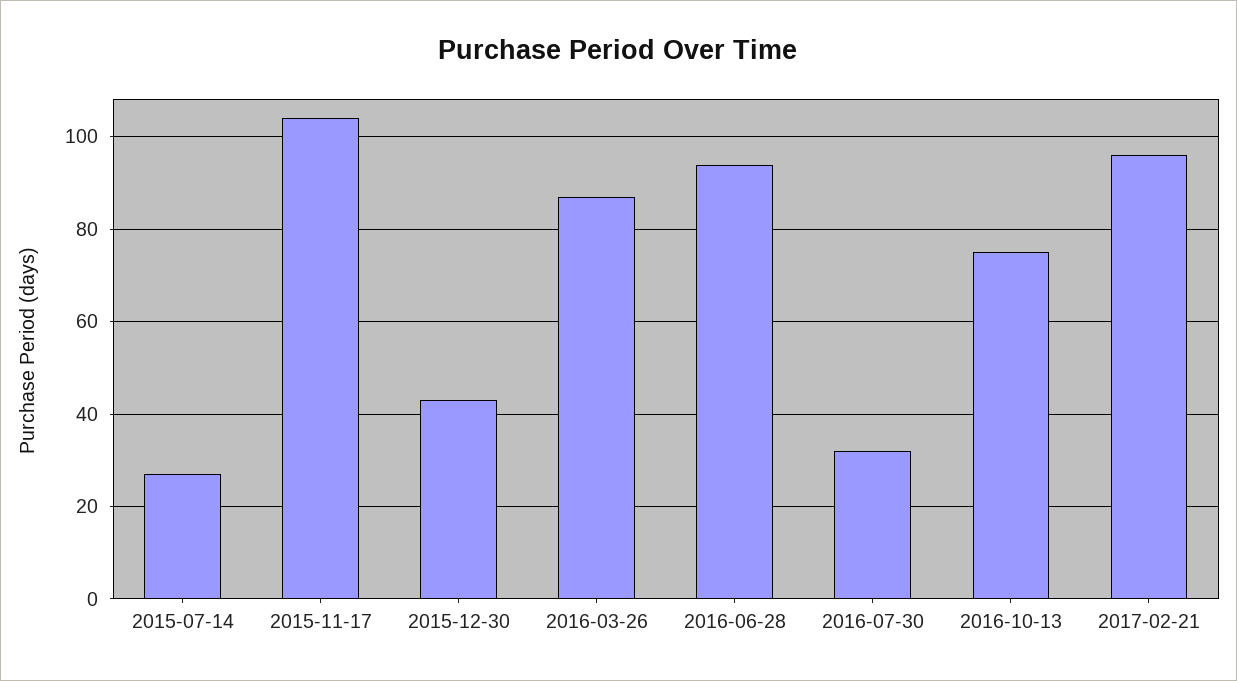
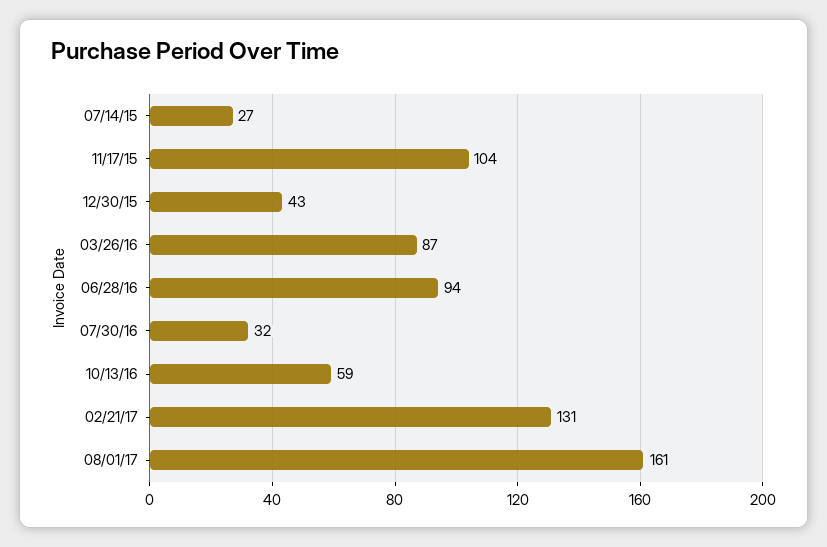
2016-10-13: 75 -> 59
2017-02-21: 95 -> 131
08/01/17: none -> 161

